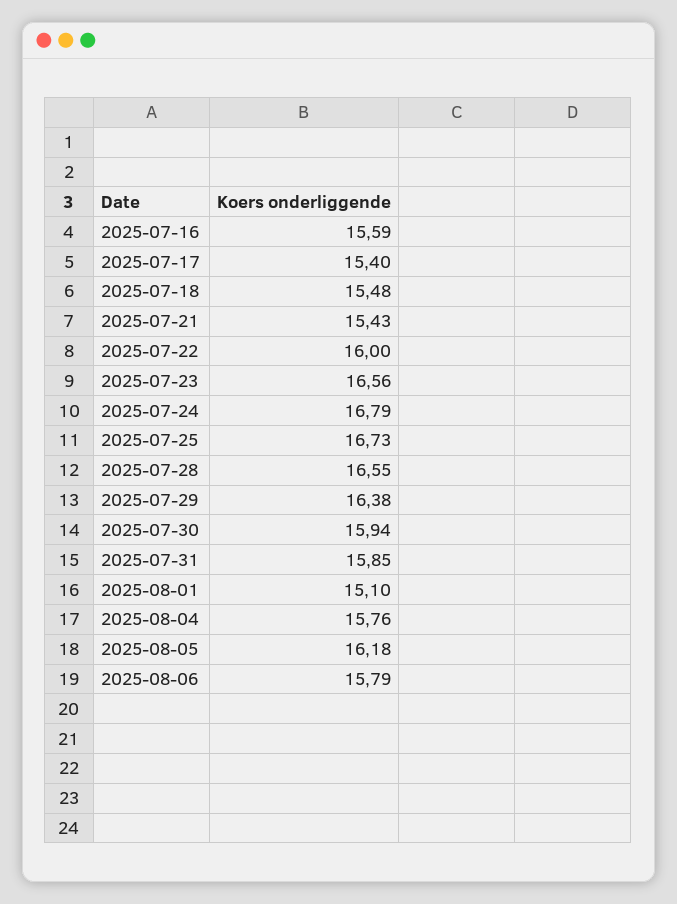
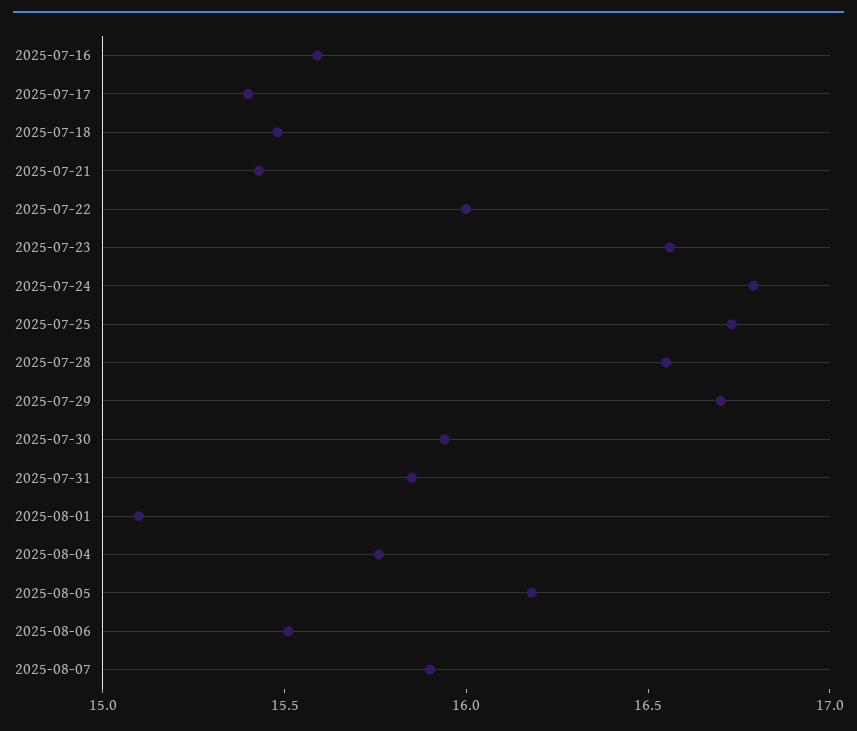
2025-07-29: 16.38 -> 16.7
2025-08-06: 15.79 -> 15.5
2025-08-07: none -> 15.9

